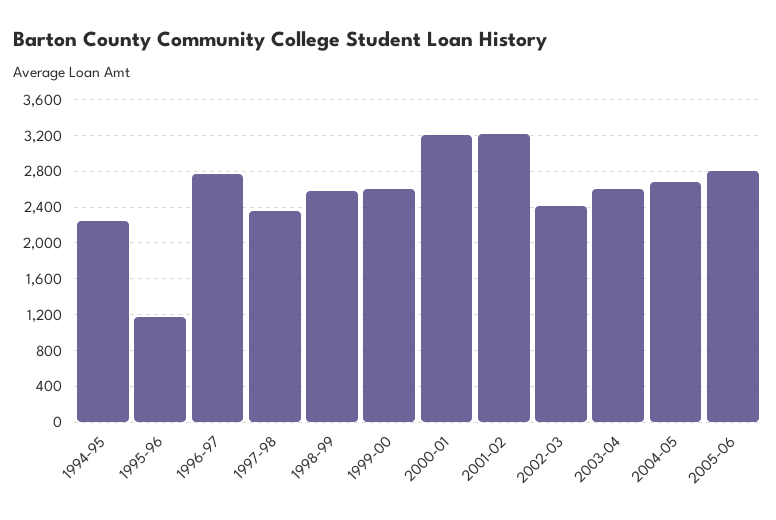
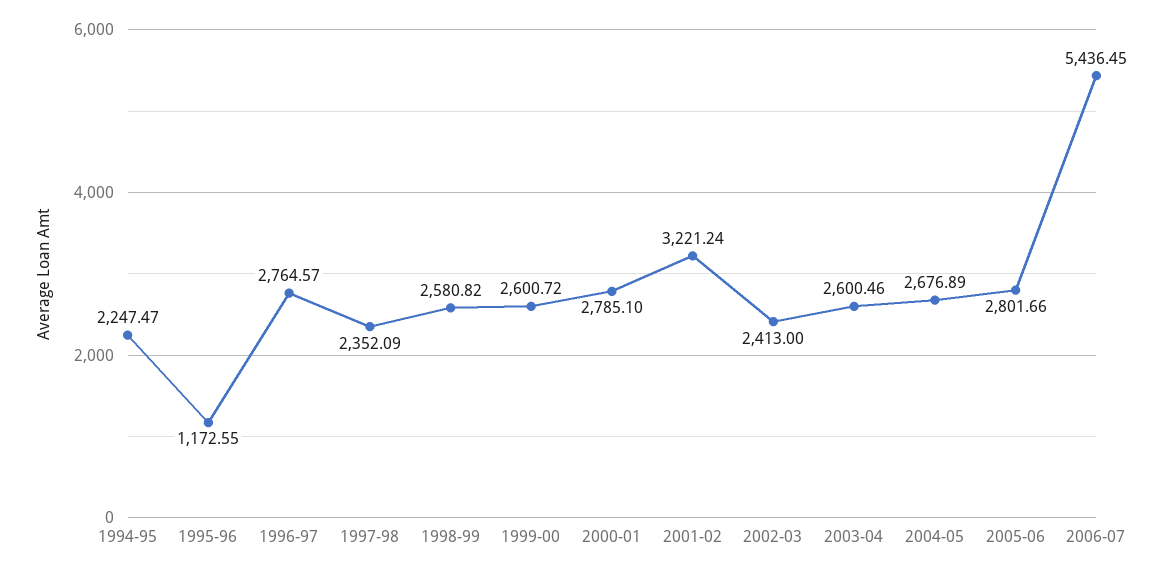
2000-01: 3200 -> 2785.1
2006-07: none -> 5436.45

